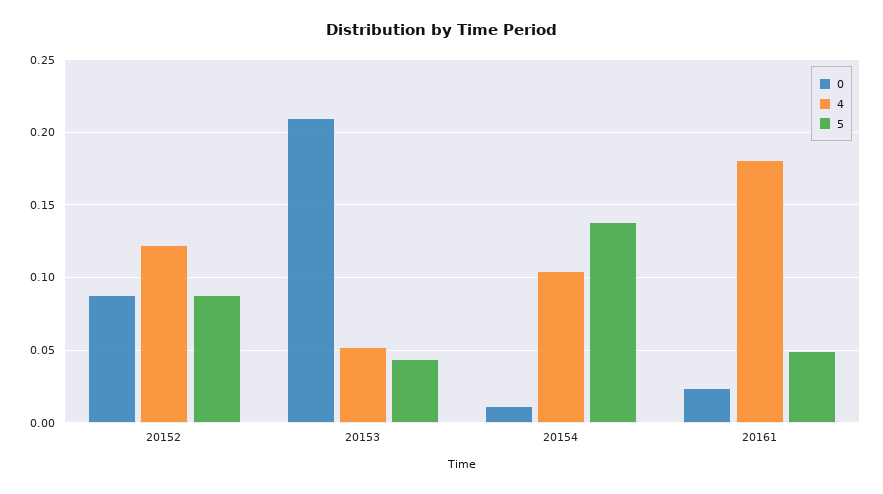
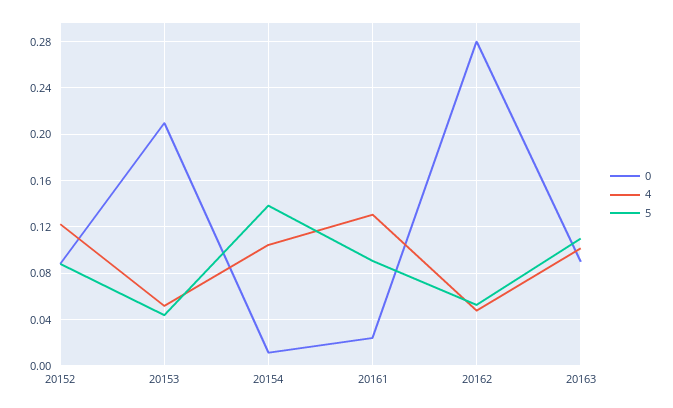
4, 20161: 0.18 -> 0.13
5, 20161: 0.05 -> 0.09
0, 20162: none -> 0.28
4, 20162: none -> 0.05
5, 20162: none -> 0.05
0, 20163: none -> 0.09
4, 20163: none -> 0.1
5, 20163: none -> 0.11

